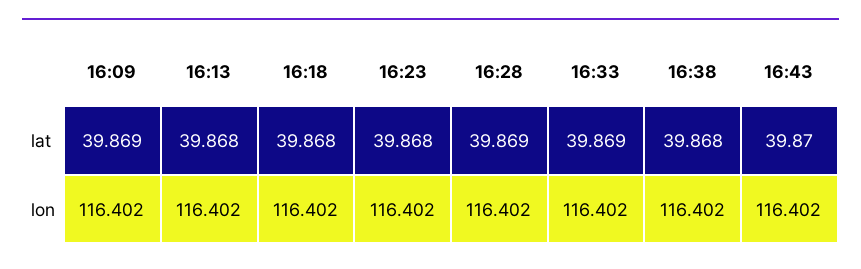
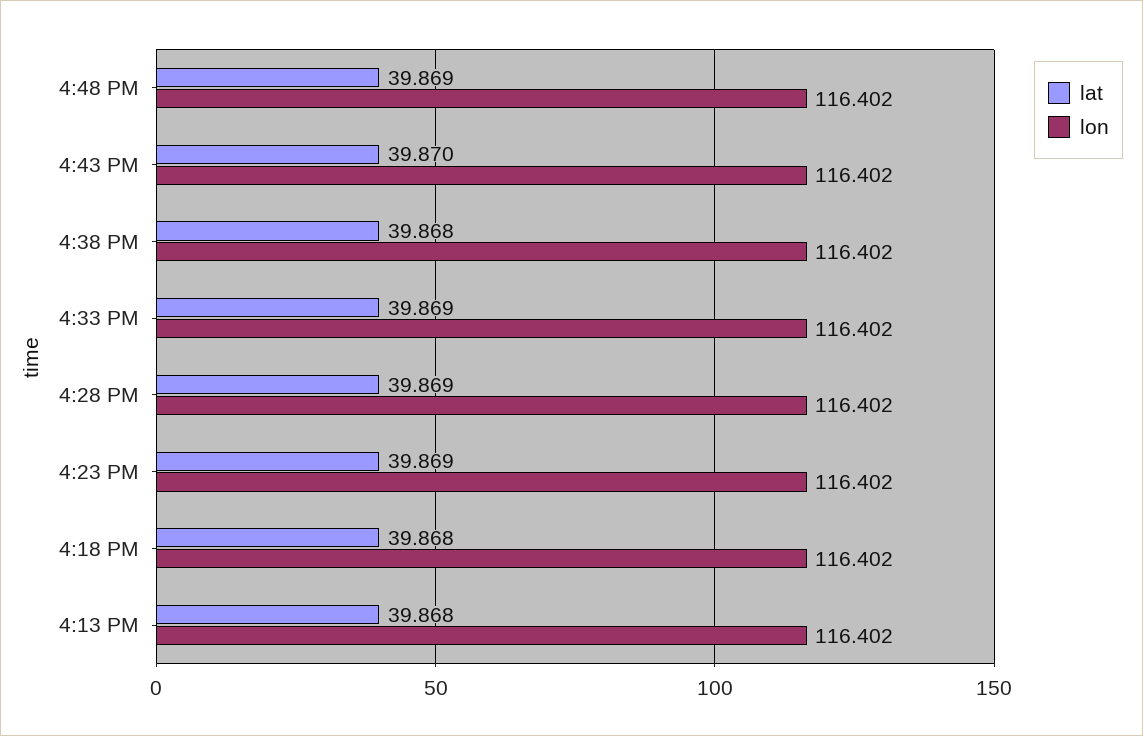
lat, 16:09: 39.869 -> none
lat, 16:23: 39.868 -> 39.869
lon, 16:09: 116.402 -> none
lat, 4:48 PM: none -> 39.869
lon, 4:48 PM: none -> 116.402

